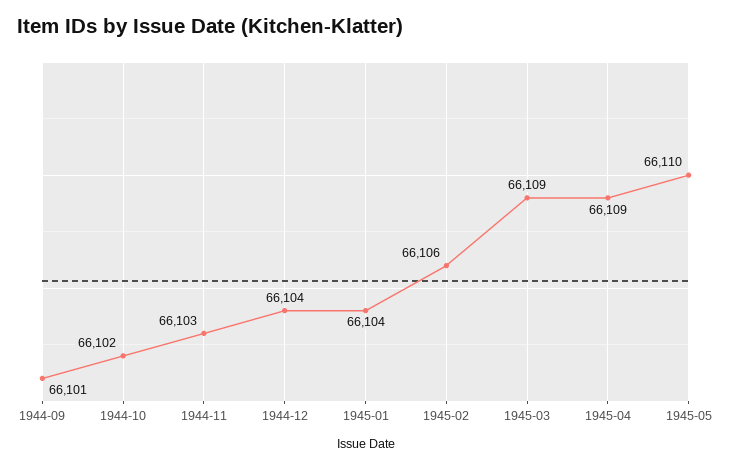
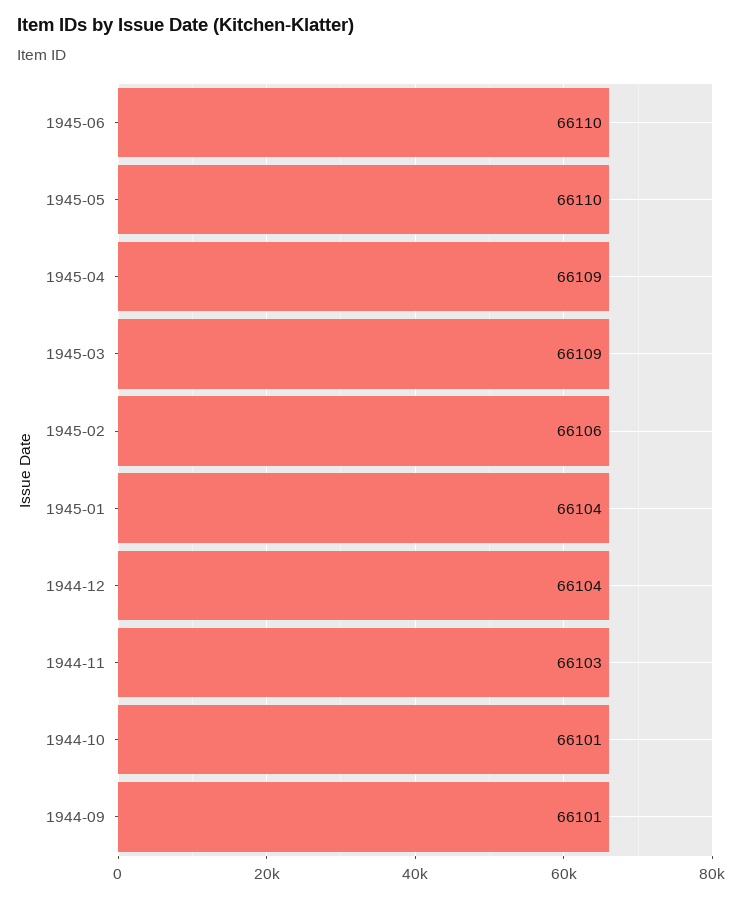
1944-10: 66102 -> 66101
1945-06: none -> 66110

